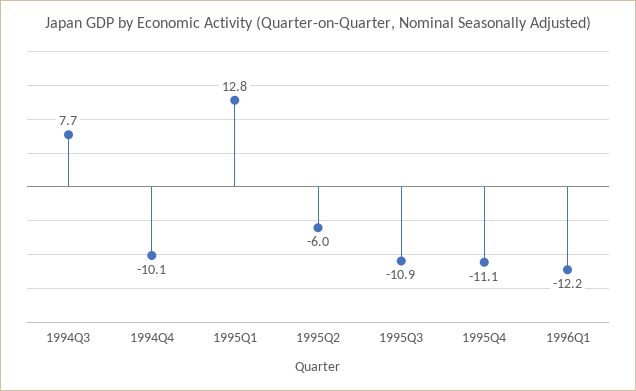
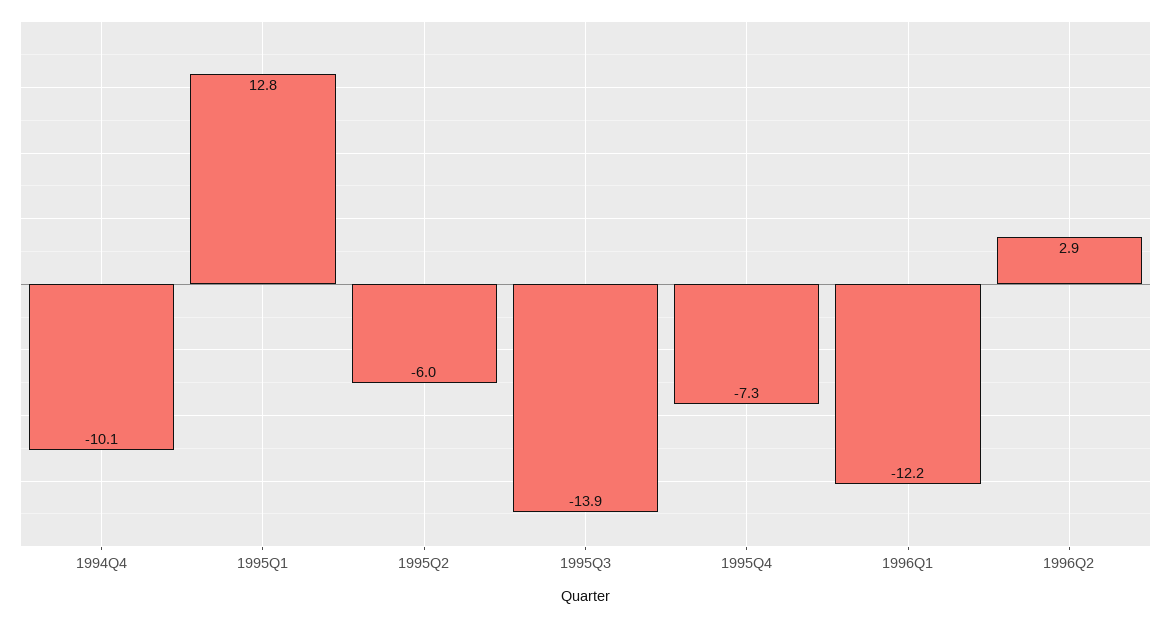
1994Q3: 7.7 -> none
1995Q3: -10.9 -> -13.9
1995Q4: -11.1 -> -7.3
1996Q2: none -> 2.9

